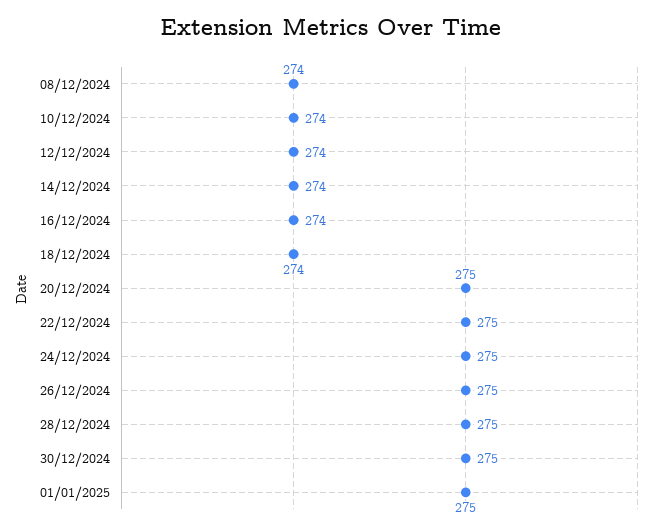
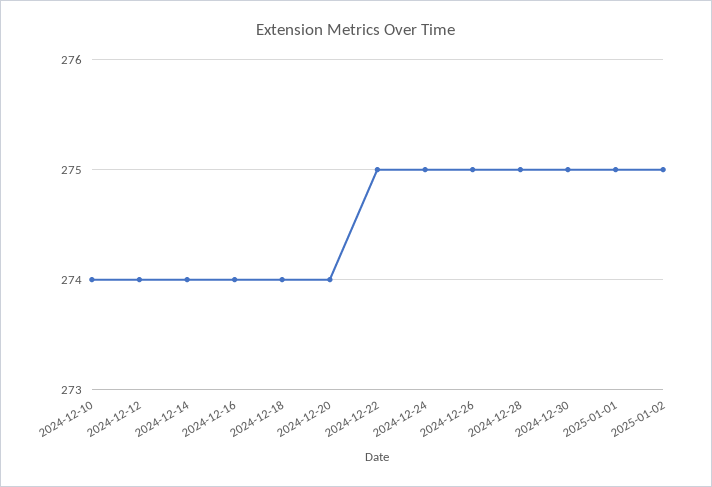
08/12/2024: 274 -> none
20/12/2024: 275 -> 274
2025-01-02: none -> 275

